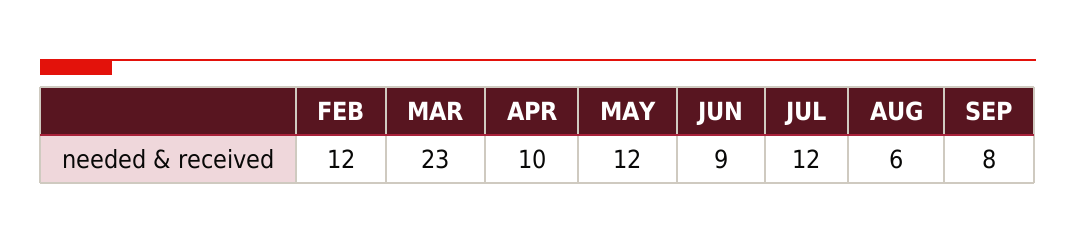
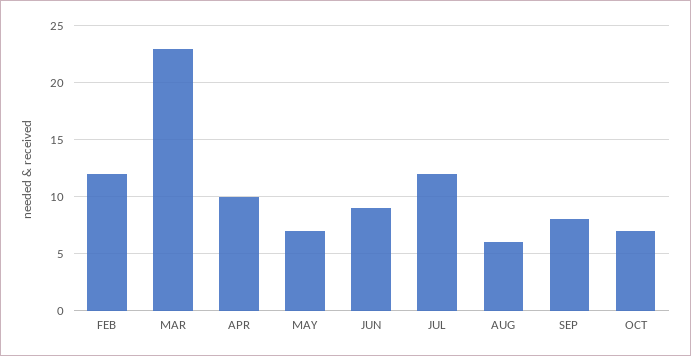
MAY: 12 -> 7
OCT: none -> 7

